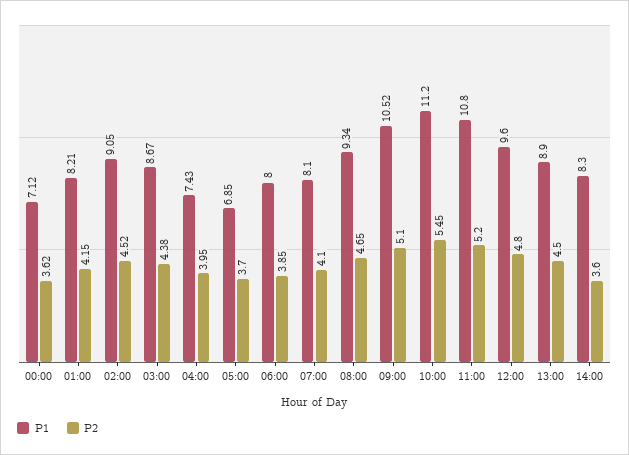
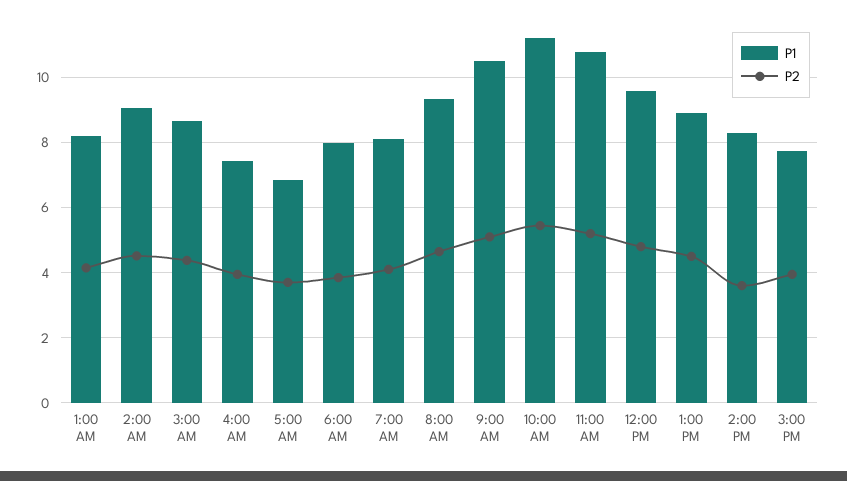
P1, 00:00: 7.12 -> none
P2, 00:00: 3.62 -> none
P1, 3:00 PM: none -> 7.8
P2, 3:00 PM: none -> 4

